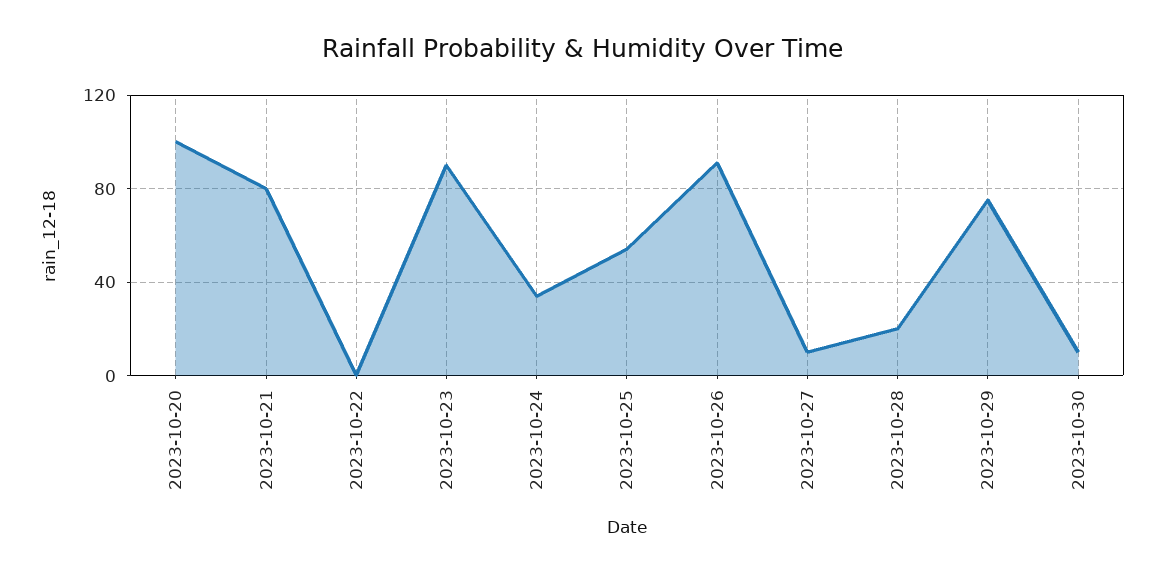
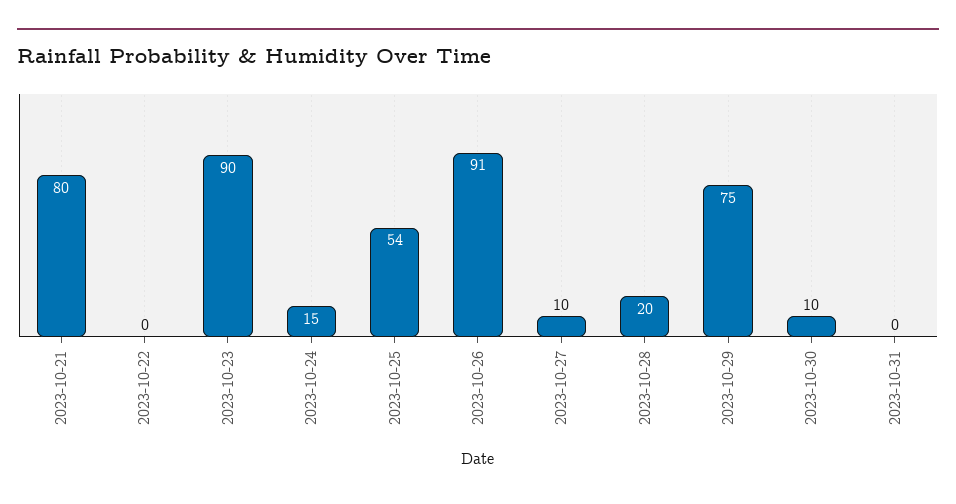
2023-10-20: 100 -> none
2023-10-24: 35 -> 15
2023-10-31: none -> 0

